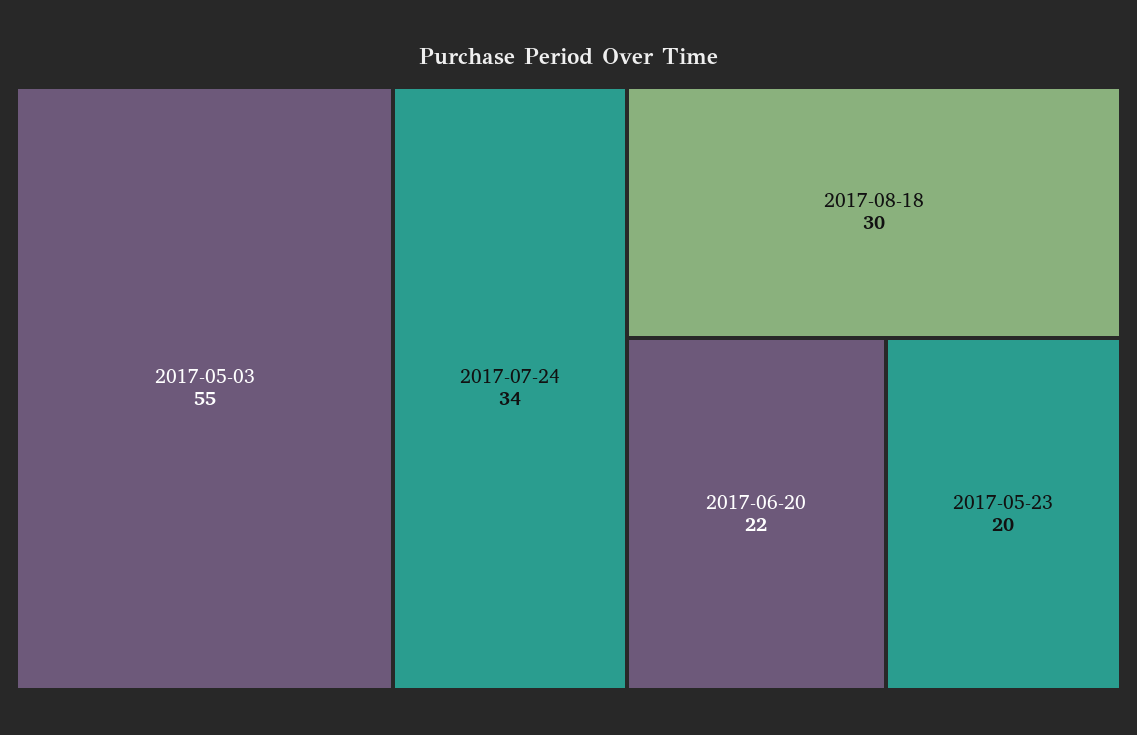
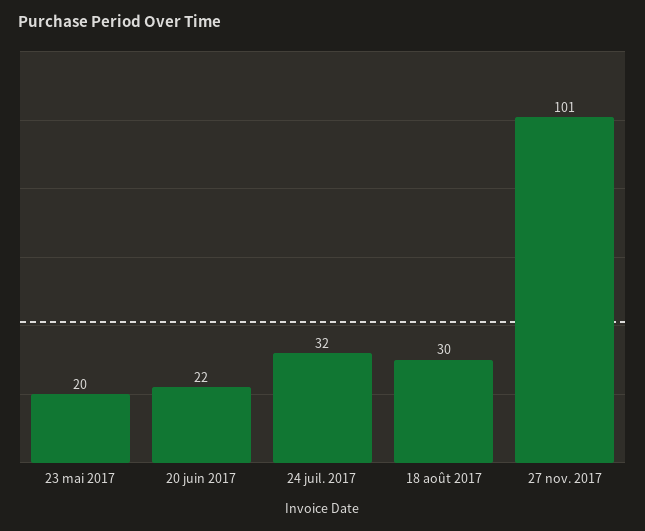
2017-05-03: 55 -> none
2017-07-24: 34 -> 32
27 nov. 2017: none -> 101

